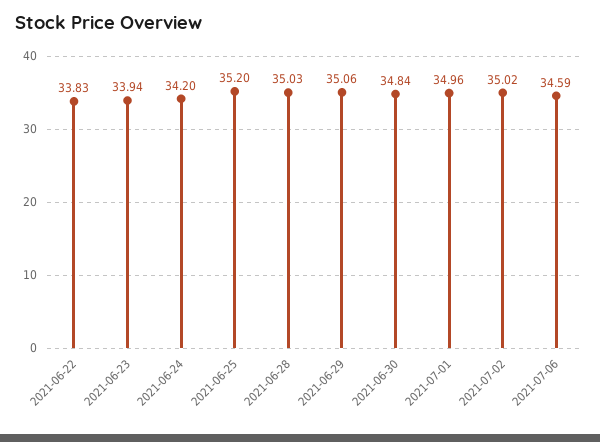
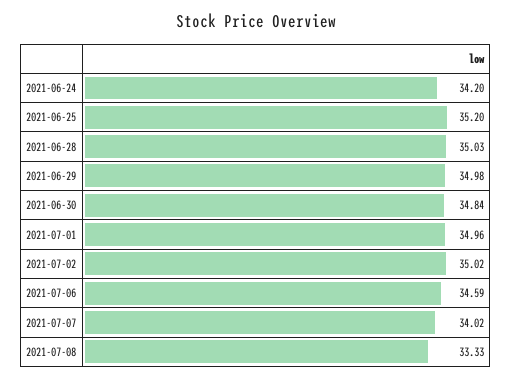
2021-06-22: 33.83 -> none
2021-06-23: 33.94 -> none
2021-06-29: 35.06 -> 34.98
2021-07-07: none -> 34.02
2021-07-08: none -> 33.33

